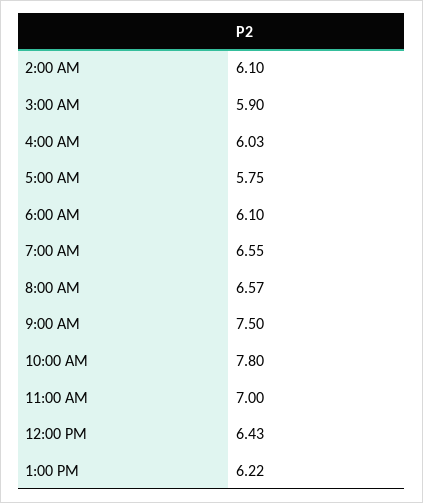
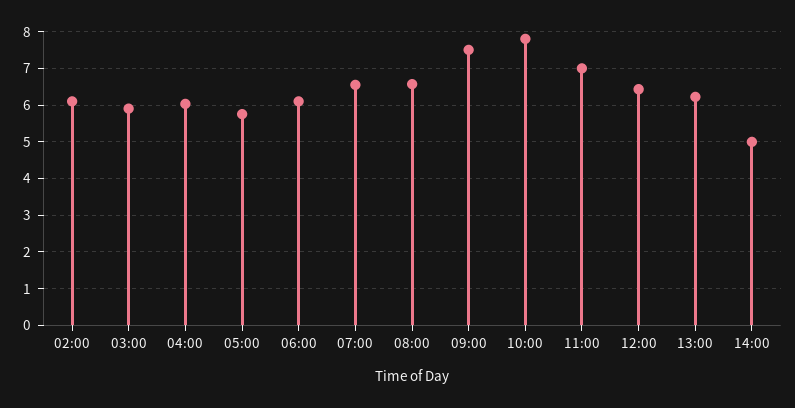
14:00: none -> 5

